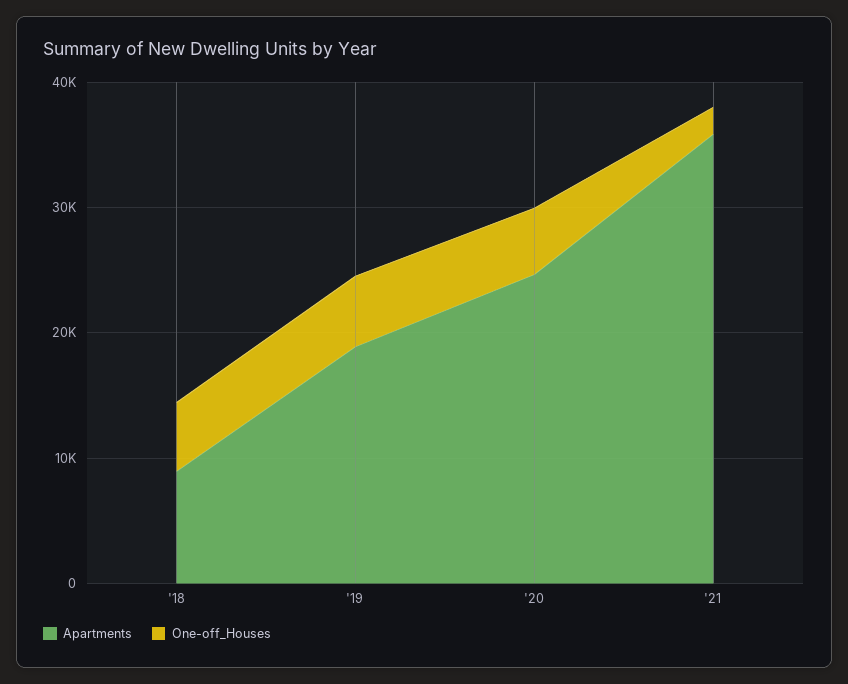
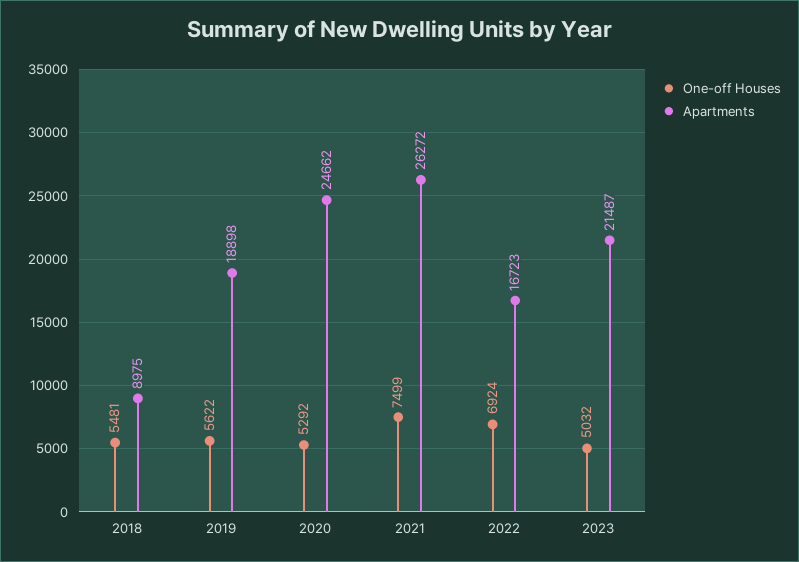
Apartments, '21: 36000 -> 26272
One-off_Houses, '21: 2000 -> 7499
One-off_Houses, 2022: none -> 6924
Apartments, 2022: none -> 16723
One-off_Houses, 2023: none -> 5032
Apartments, 2023: none -> 21487

